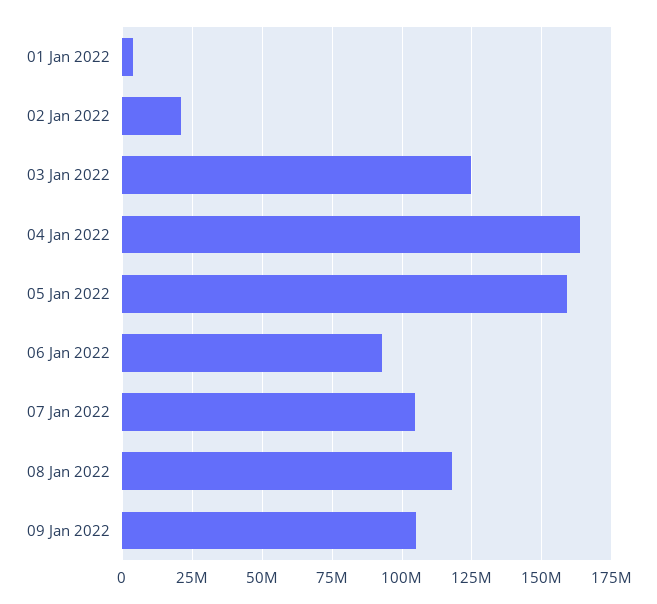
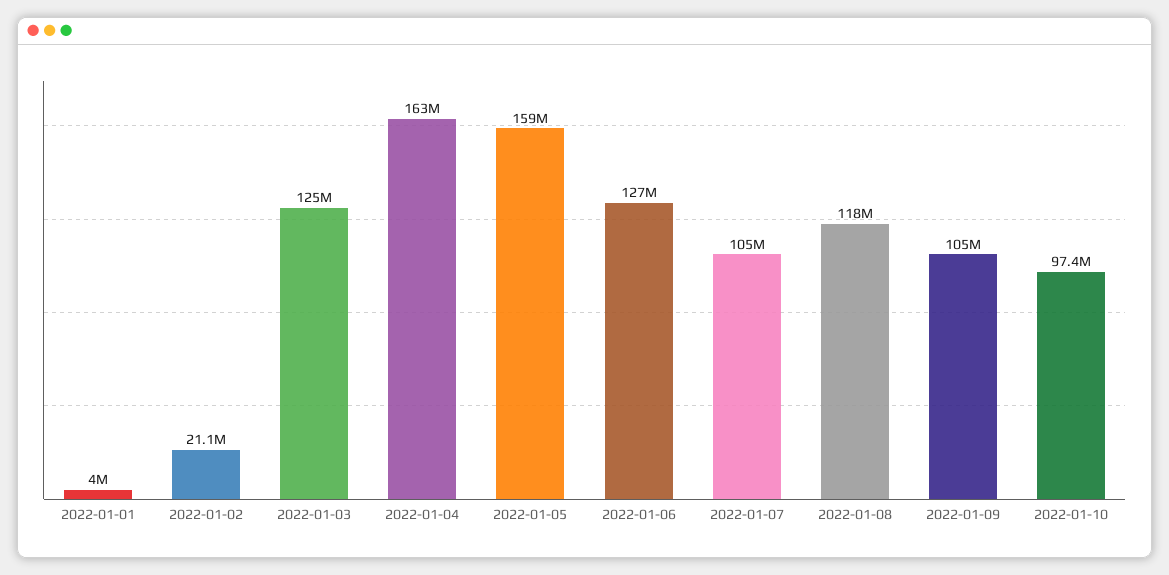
06 Jan 2022: 92500000 -> 127000000
2022-01-10: none -> 97400000

